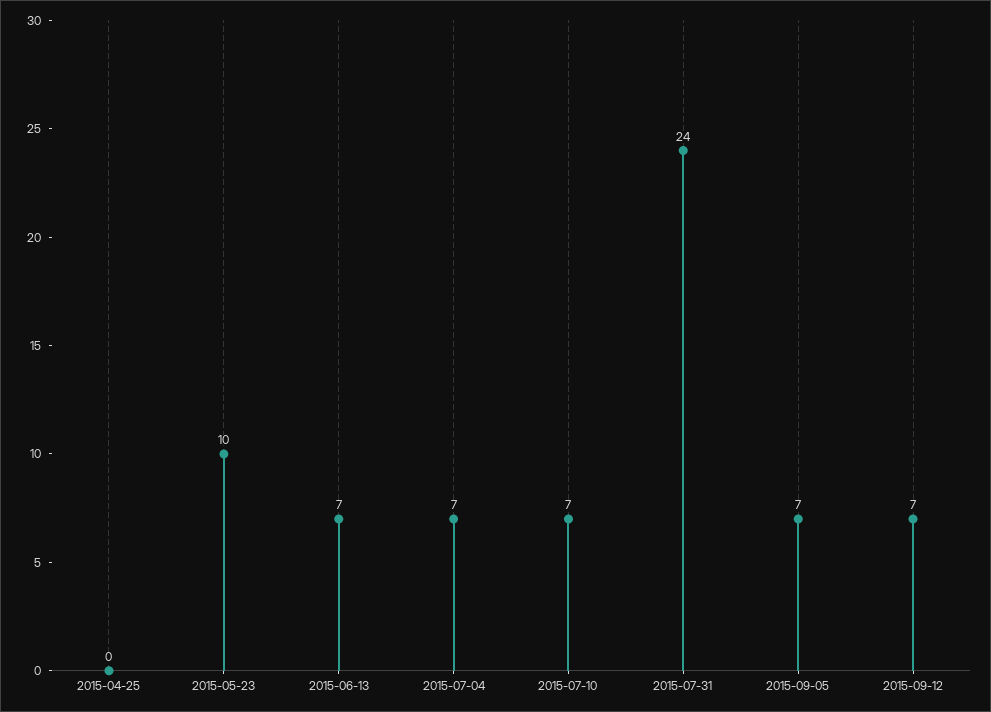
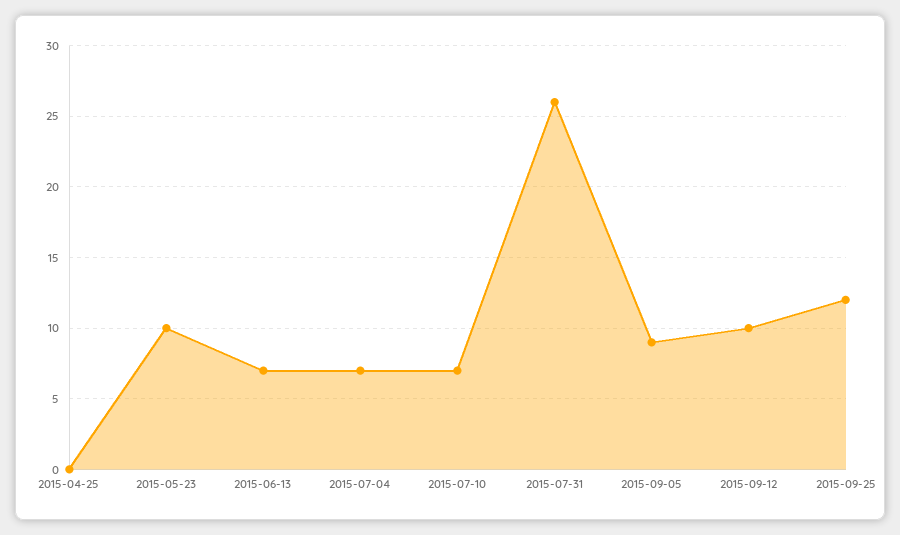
2015-07-31: 24 -> 26
2015-09-05: 7 -> 9
2015-09-12: 7 -> 10
2015-09-25: none -> 12

